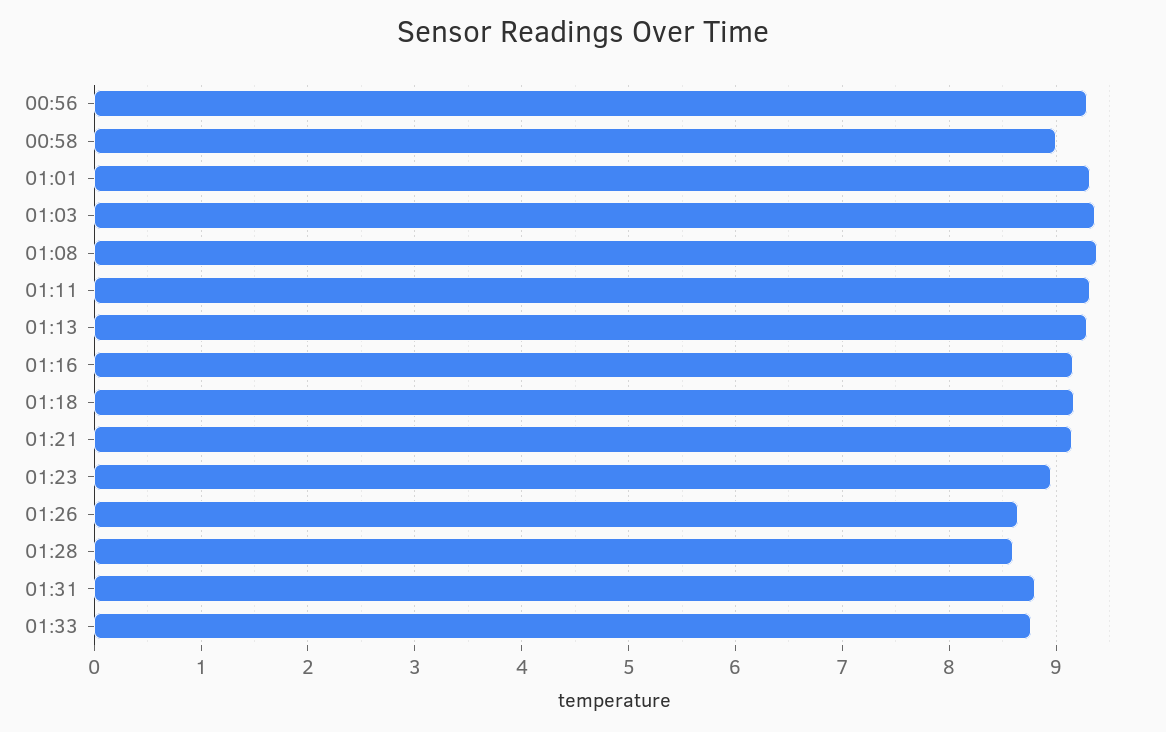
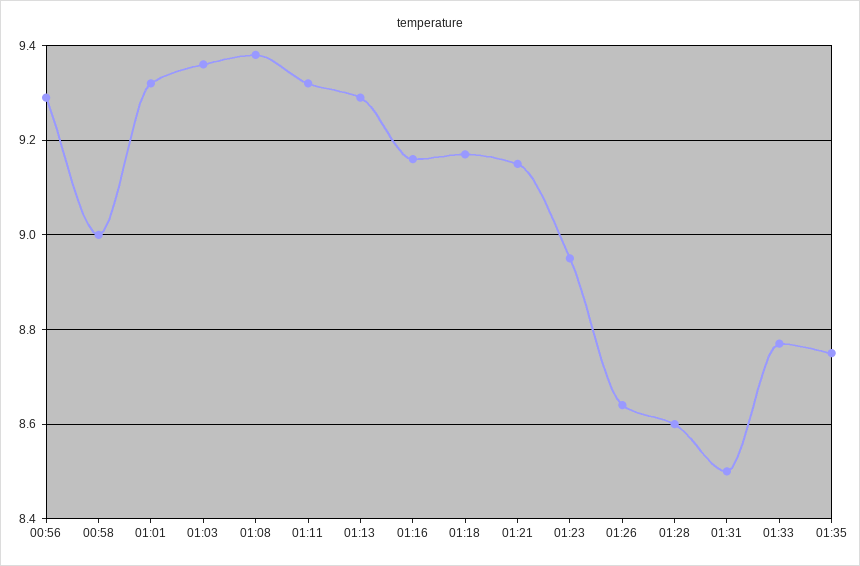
01:31: 8.8 -> 8.5
01:35: none -> 8.75

